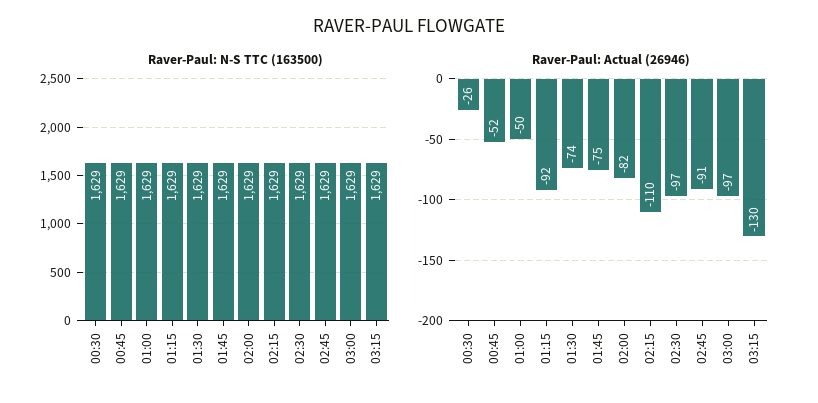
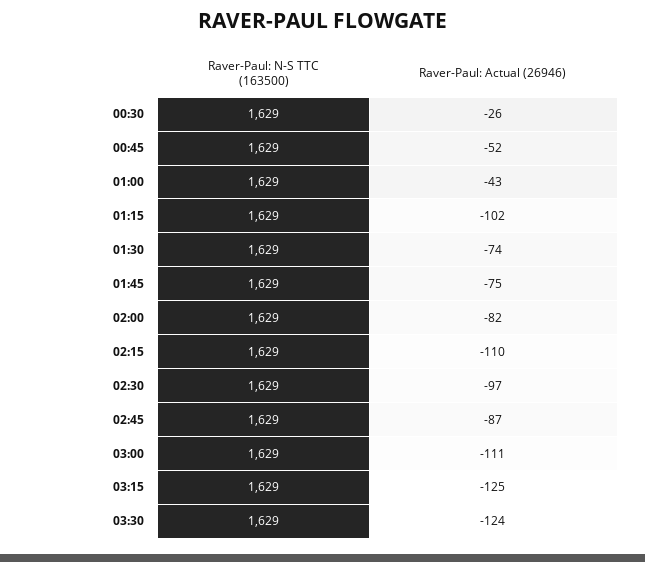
Raver-Paul: Actual (26946), 01:00: -50 -> -43
Raver-Paul: Actual (26946), 01:15: -92 -> -102
Raver-Paul: Actual (26946), 02:45: -91 -> -87
Raver-Paul: Actual (26946), 03:00: -97 -> -111
Raver-Paul: Actual (26946), 03:15: -130 -> -125
Raver-Paul: N-S TTC (163500), 03:30: none -> 1629
Raver-Paul: Actual (26946), 03:30: none -> -124

